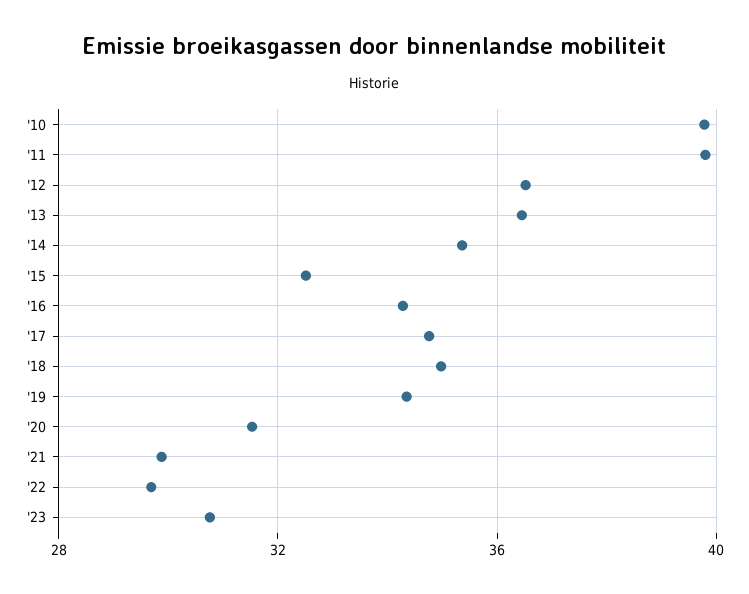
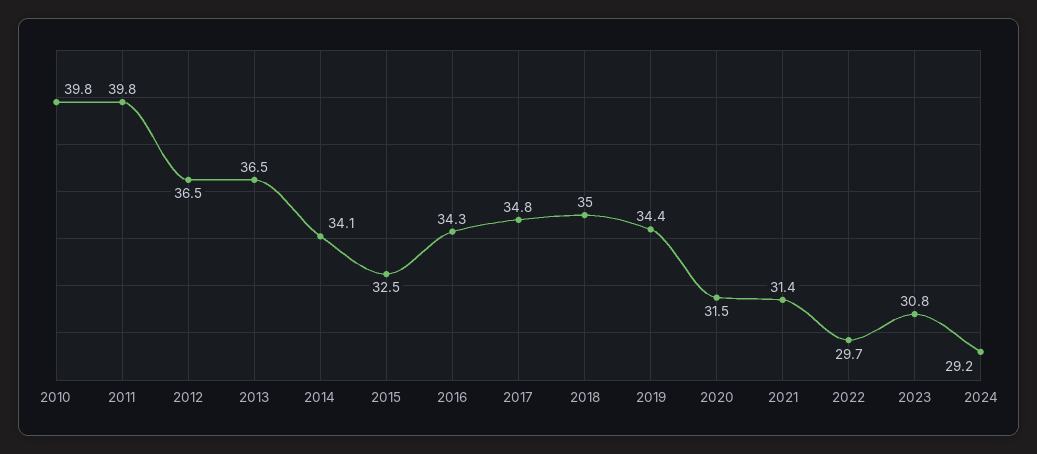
'14: 35.5 -> 34.1
'21: 30 -> 31.4
2024: none -> 29.2

